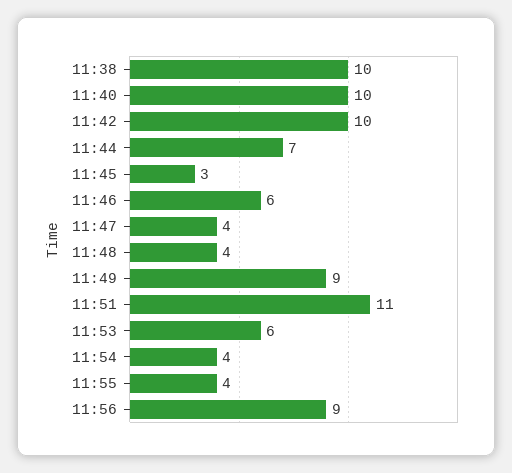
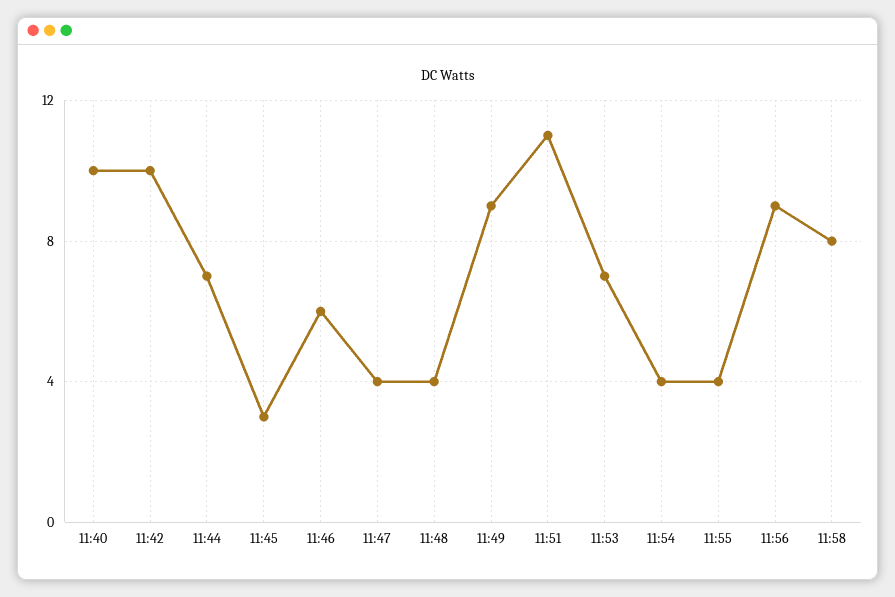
11:38: 10 -> none
11:53: 6 -> 7
11:58: none -> 8

